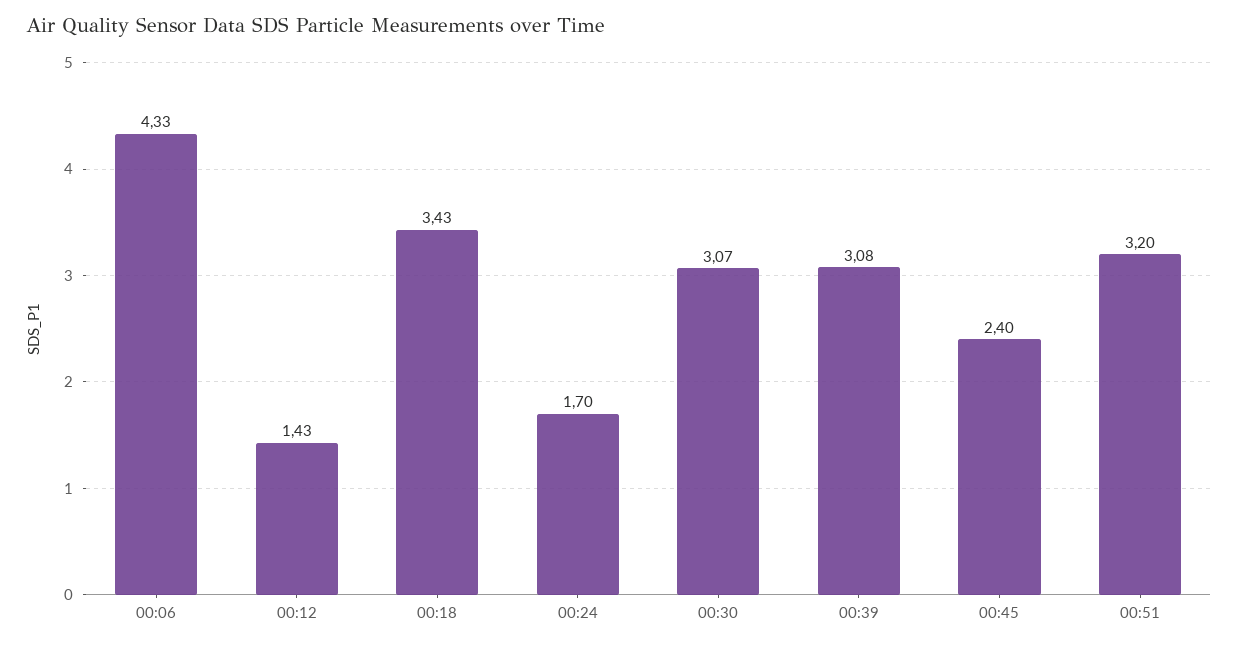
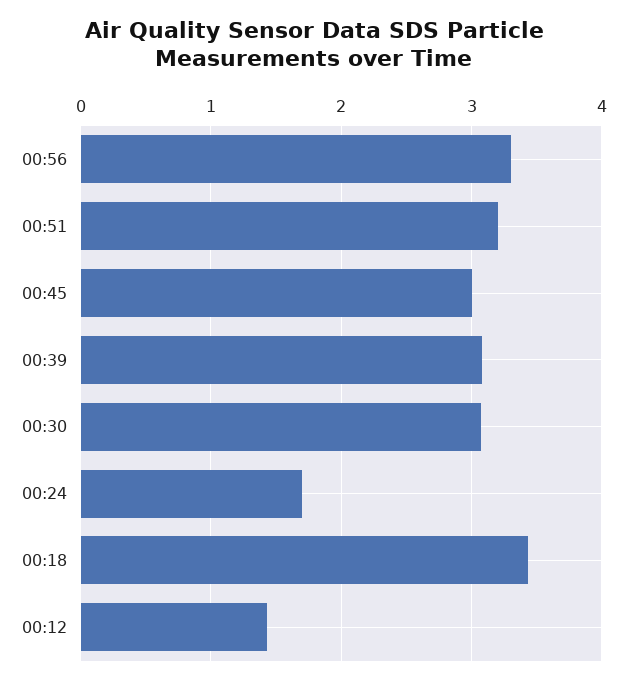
00:06: 4.33 -> none
00:45: 2.4 -> 3
00:56: none -> 3.3

